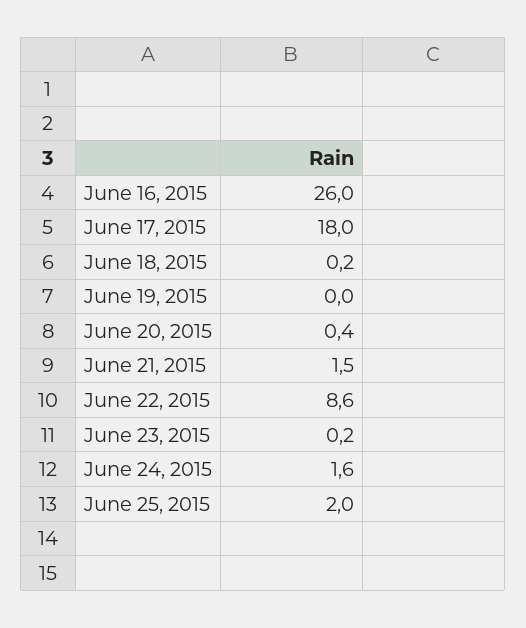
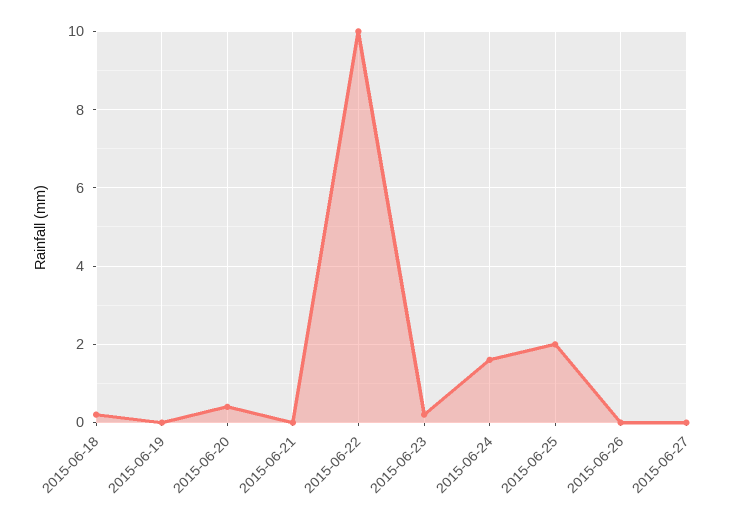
June 16, 2015: 26 -> none
June 17, 2015: 18 -> none
June 21, 2015: 1.5 -> 0
June 22, 2015: 8.6 -> 10
2015-06-26: none -> 0
2015-06-27: none -> 0

